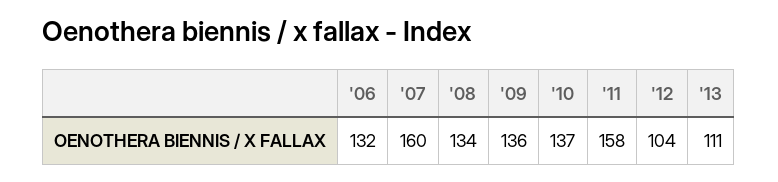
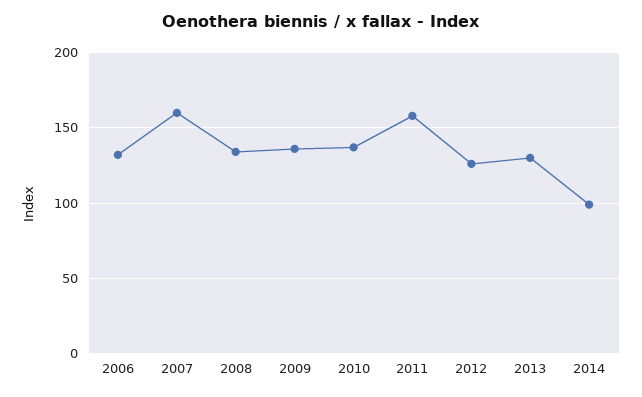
'12: 104 -> 125
'13: 111 -> 130
2014: none -> 100

